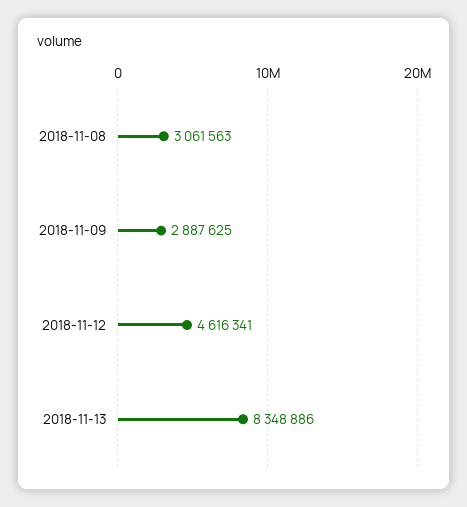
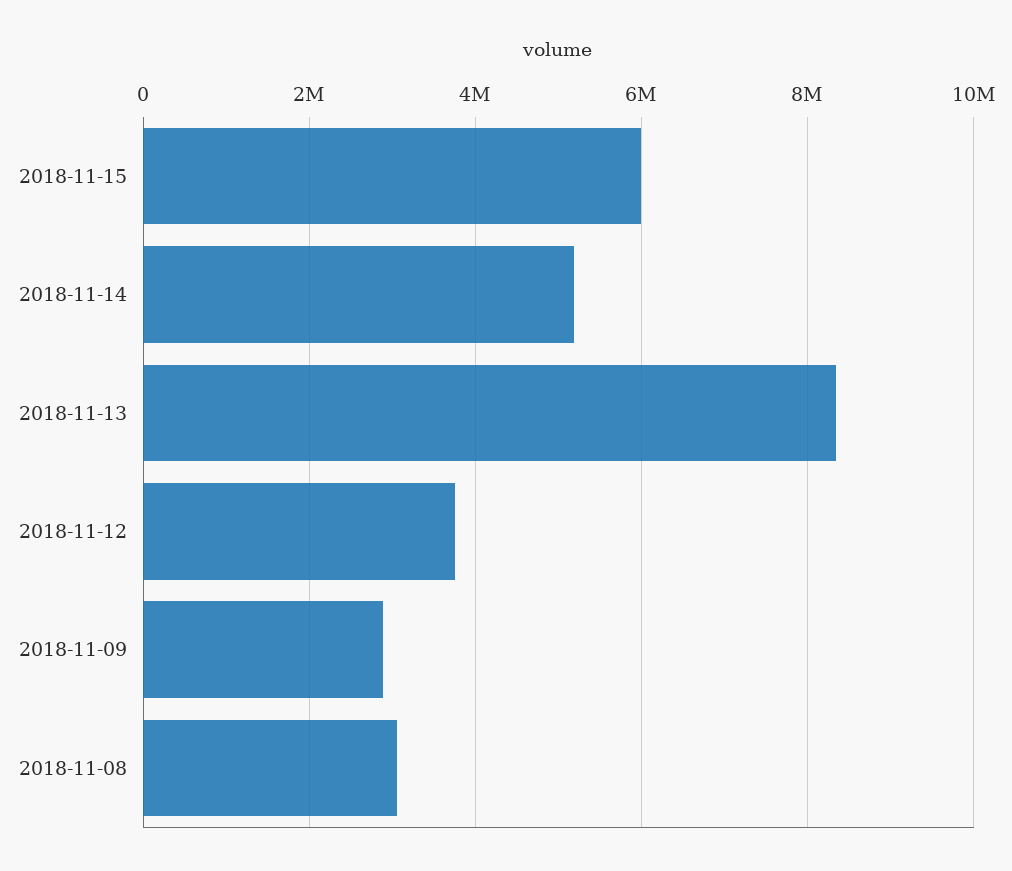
2018-11-12: 4616341 -> 3800000
2018-11-15: none -> 6000000
2018-11-14: none -> 5200000

